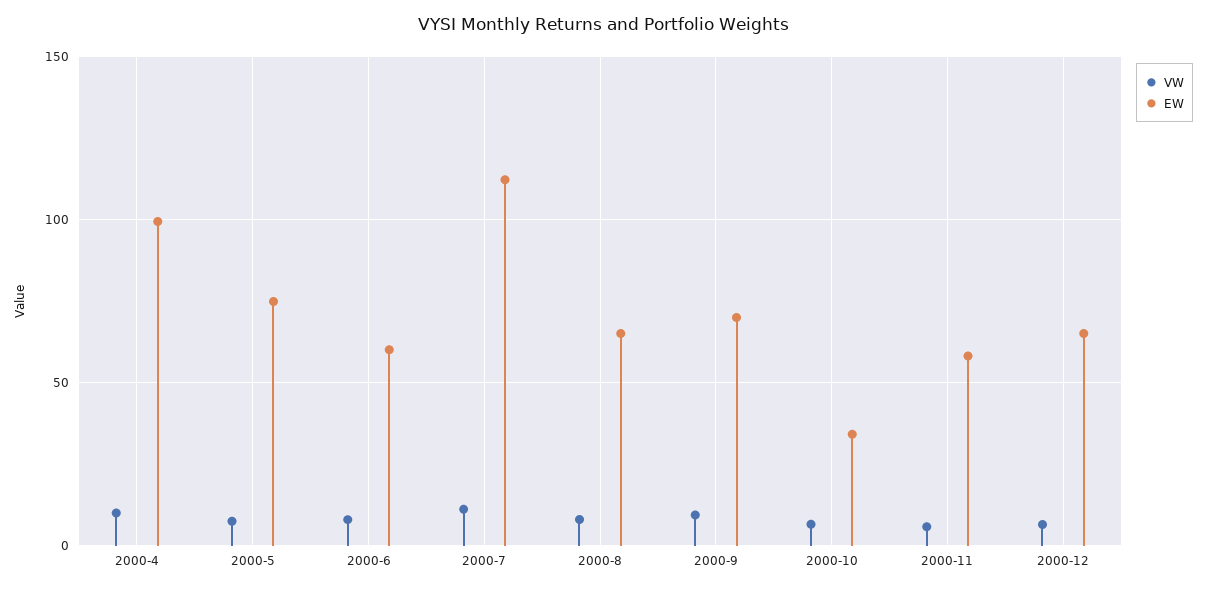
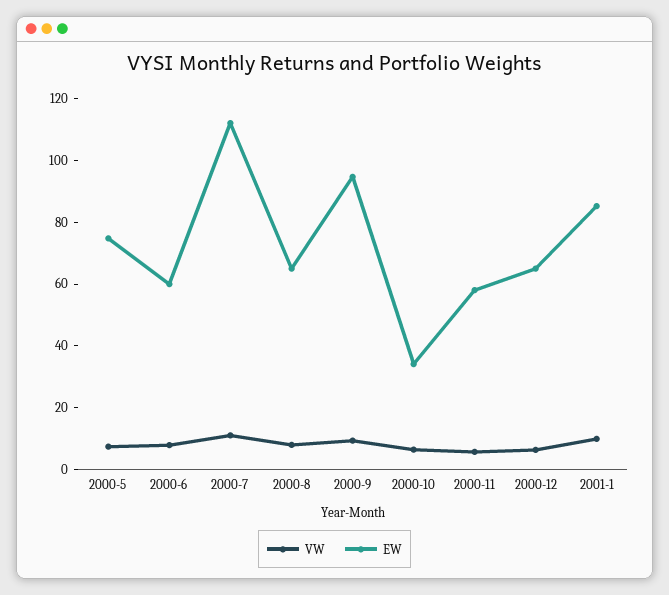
VW, 2000-4: 10 -> none
EW, 2000-4: 100 -> none
EW, 2000-9: 70 -> 95
VW, 2001-1: none -> 10
EW, 2001-1: none -> 85

